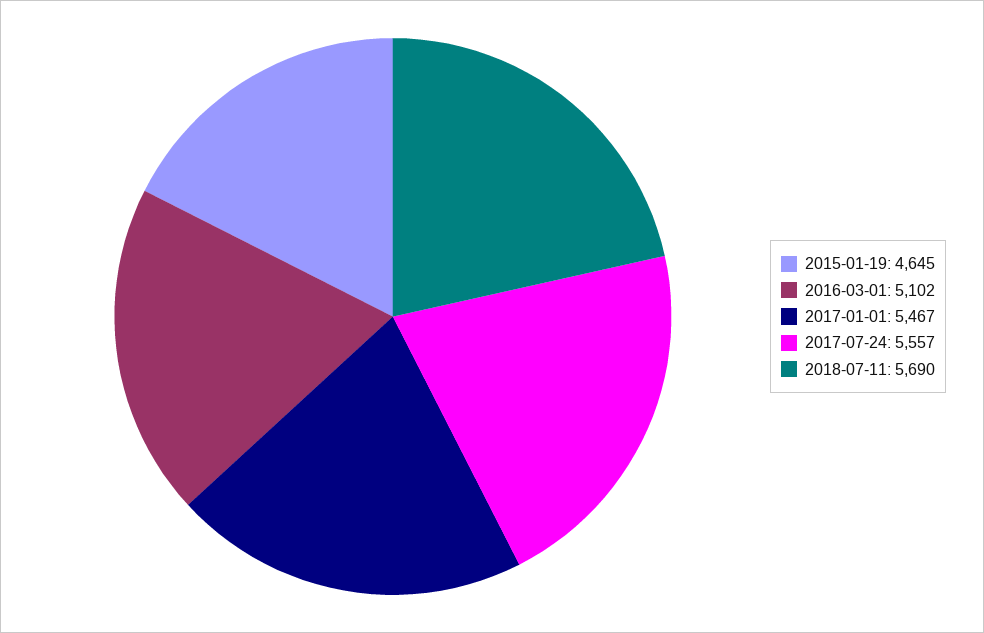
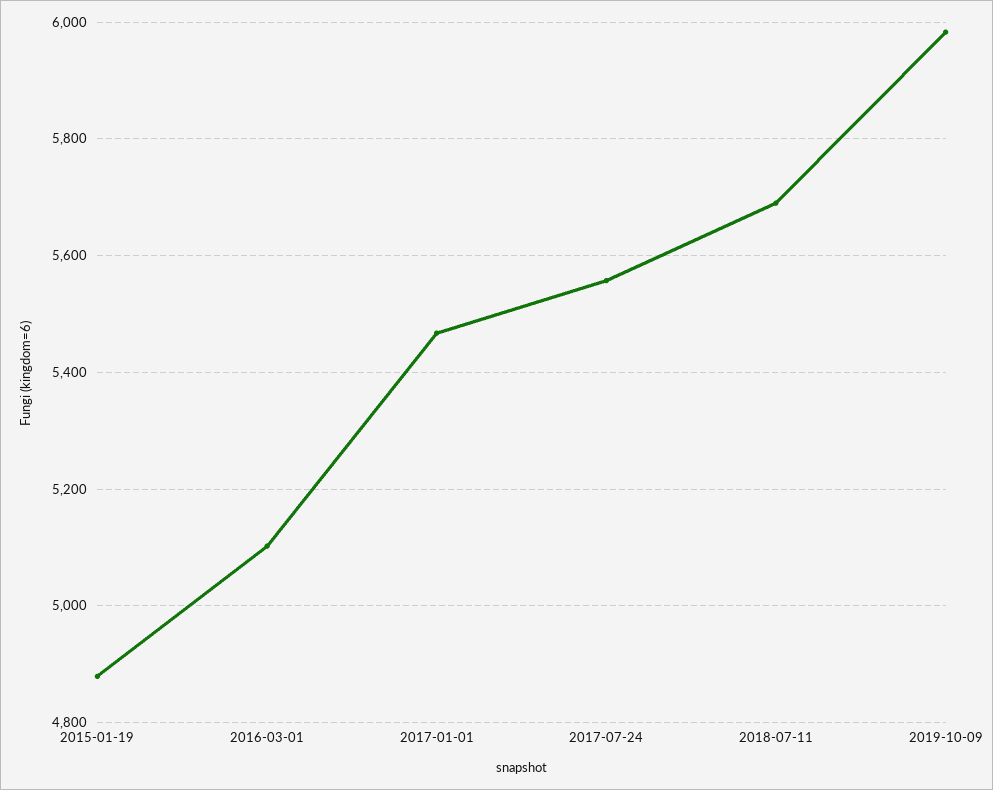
2015-01-19: 4645 -> 4880
2019-10-09: none -> 5980

